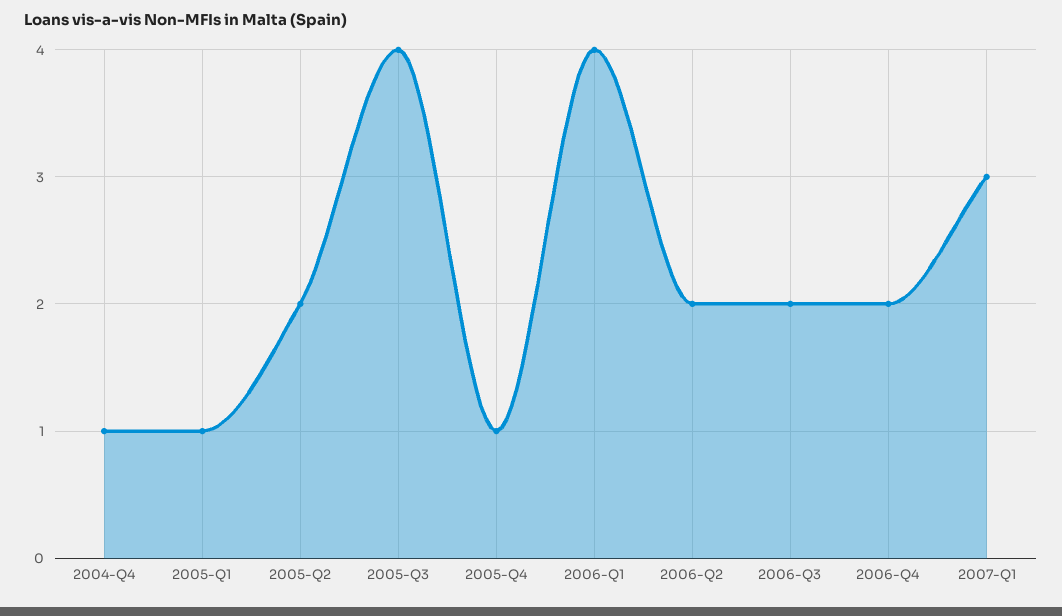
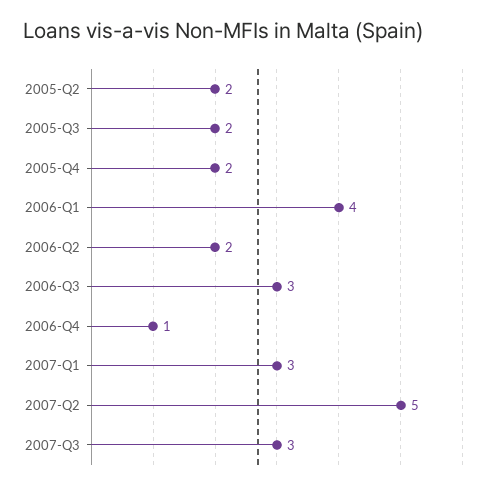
2004-Q4: 1 -> none
2005-Q1: 1 -> none
2005-Q3: 4 -> 2
2005-Q4: 1 -> 2
2006-Q3: 2 -> 3
2006-Q4: 2 -> 1
2007-Q2: none -> 5
2007-Q3: none -> 3

